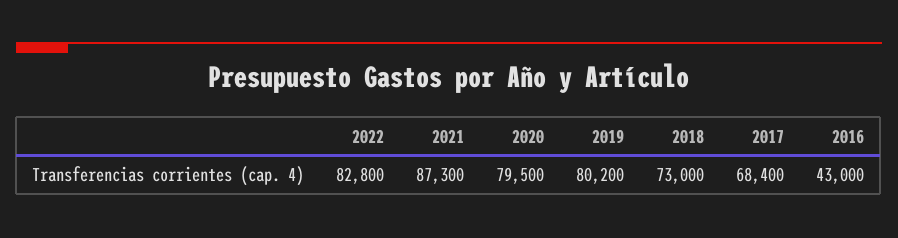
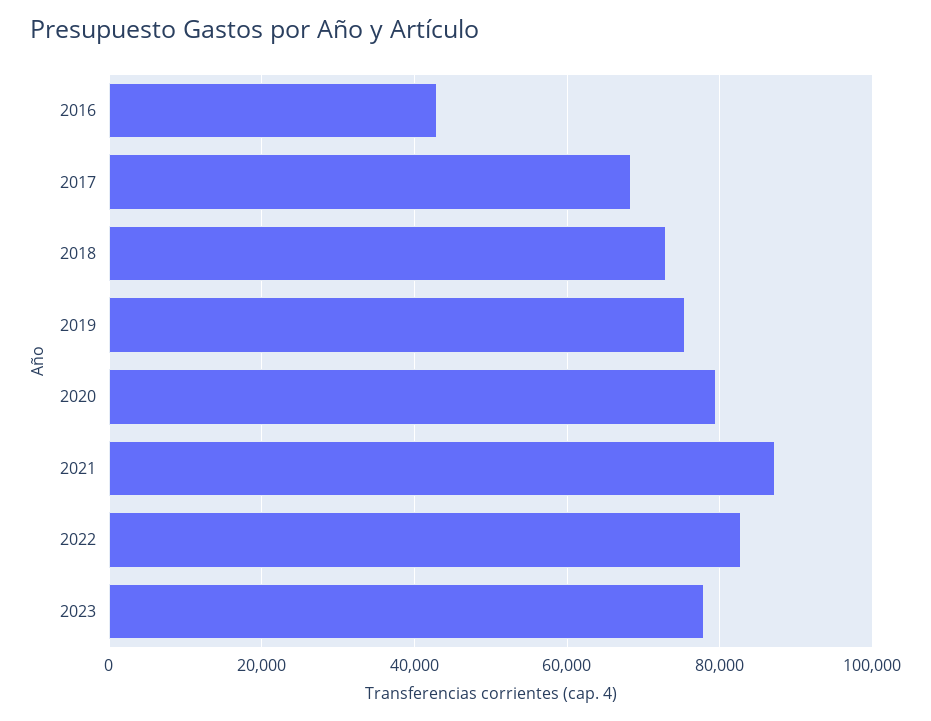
2019: 80200 -> 76000
2023: none -> 78000

